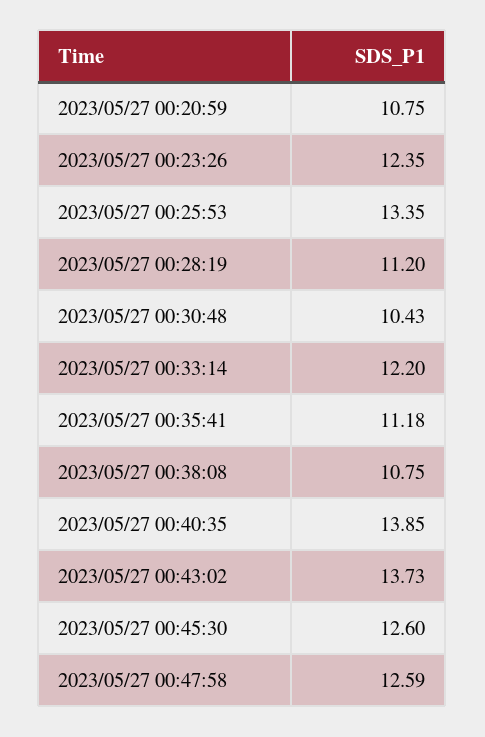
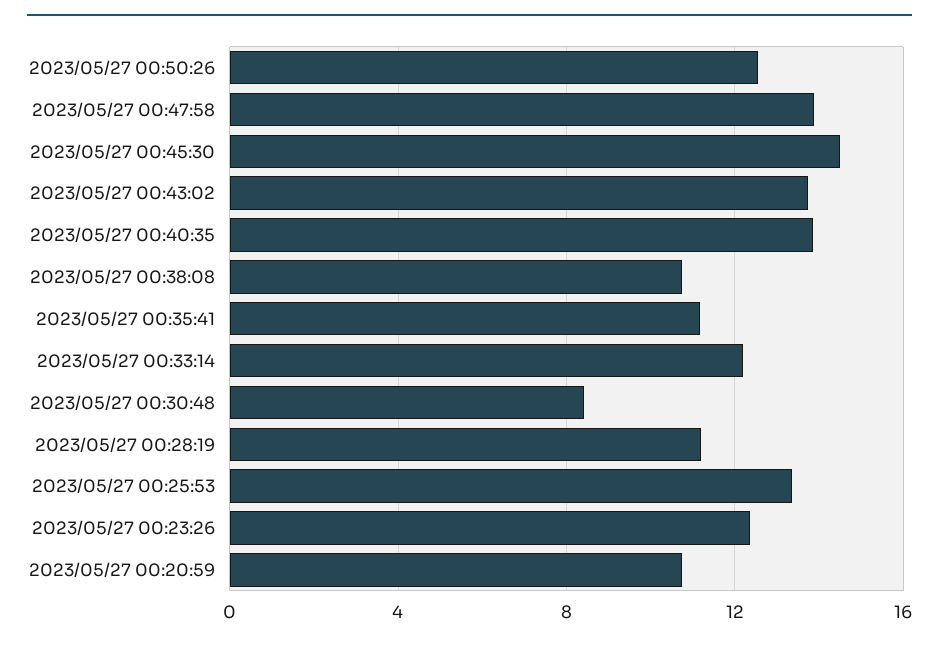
2023/05/27 00:30:48: 10.43 -> 8.5
2023/05/27 00:45:30: 12.6 -> 14.5
2023/05/27 00:47:58: 12.59 -> 14
2023/05/27 00:50:26: none -> 12.5

